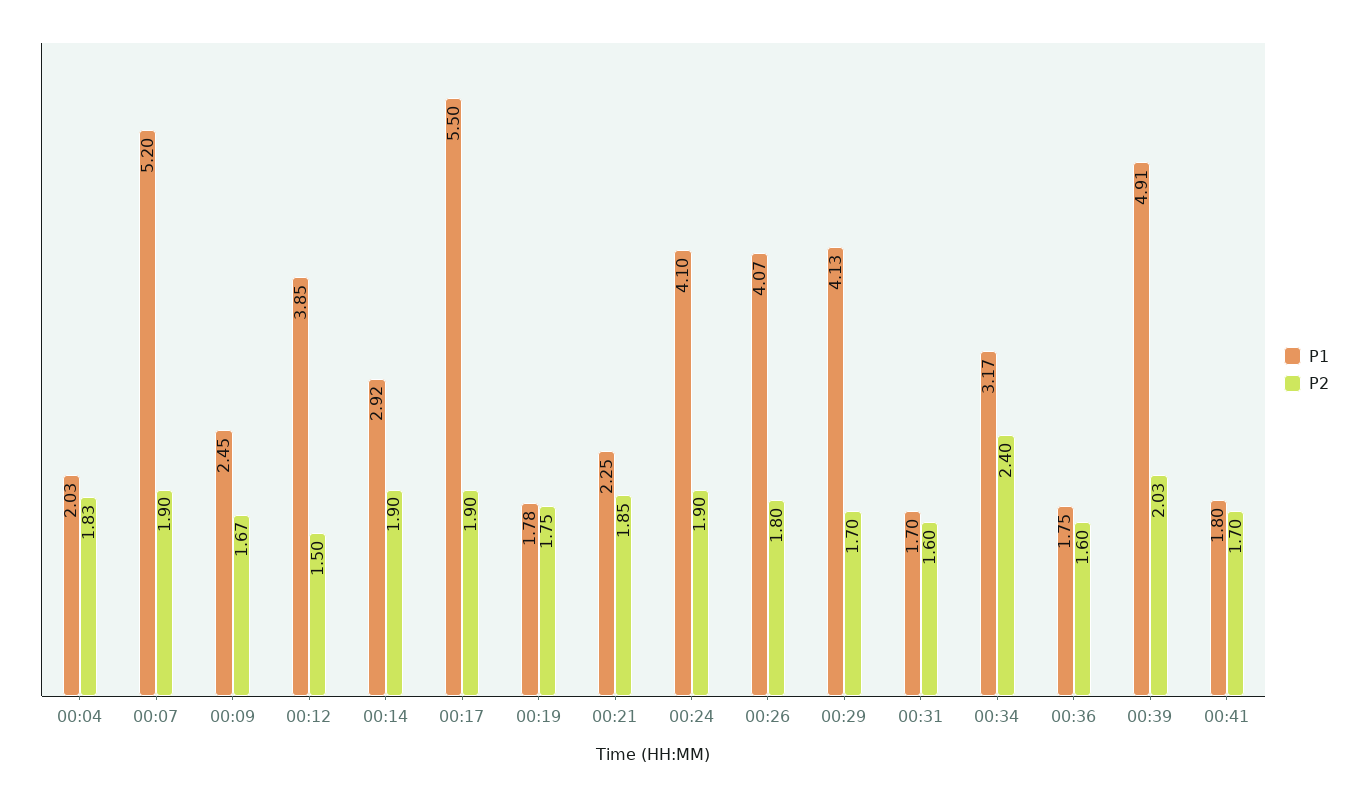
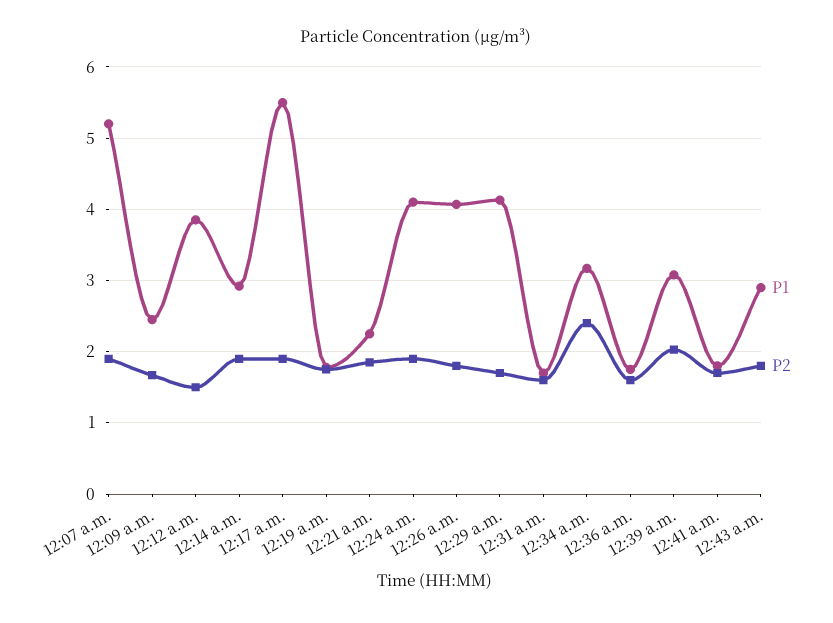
P1, 00:04: 2.03 -> none
P2, 00:04: 1.83 -> none
P1, 00:39: 4.91 -> 3.1
P1, 12:43 a.m.: none -> 2.9
P2, 12:43 a.m.: none -> 1.8

